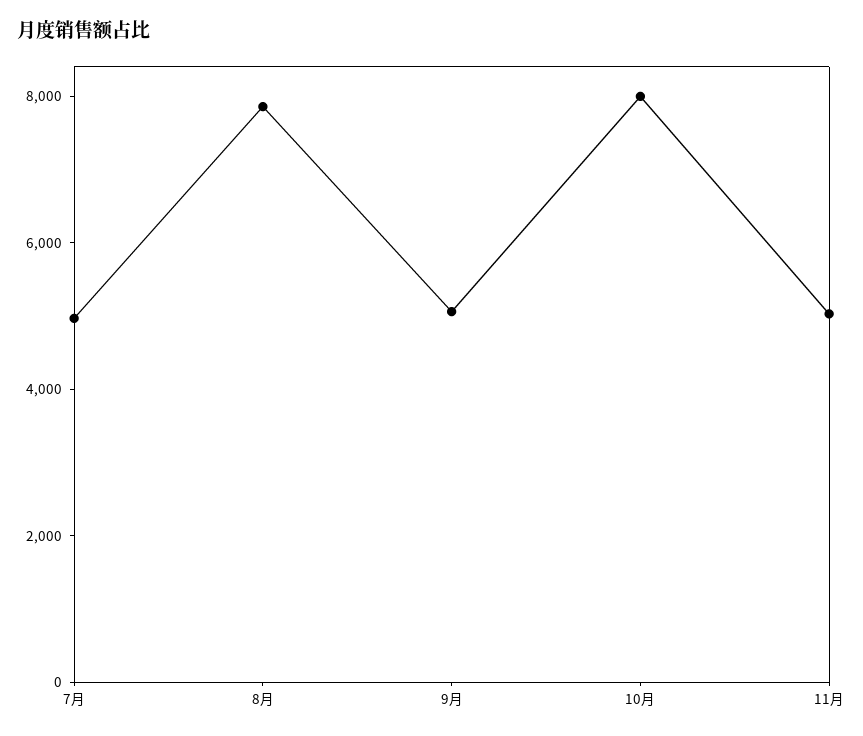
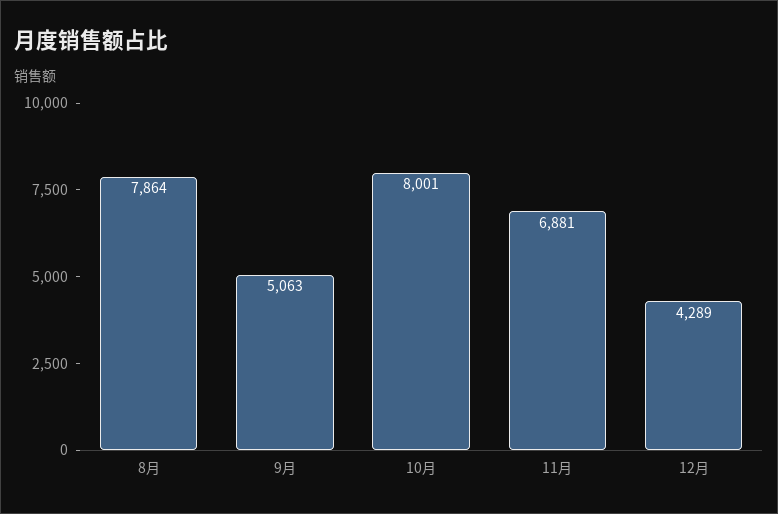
7月: 5000 -> none
11月: 5000 -> 6881
12月: none -> 4289

